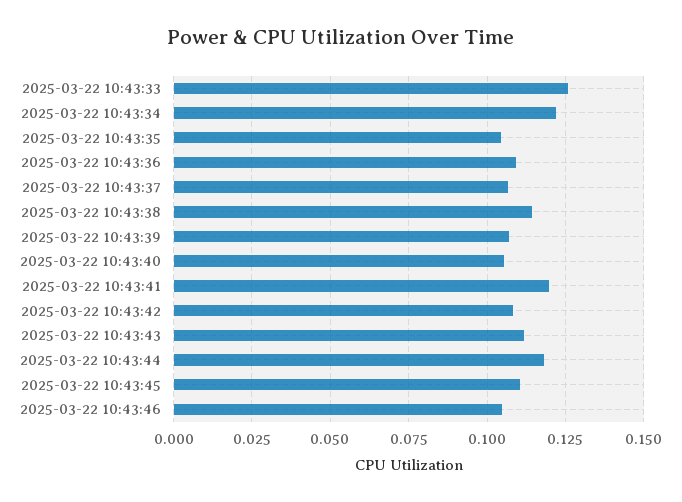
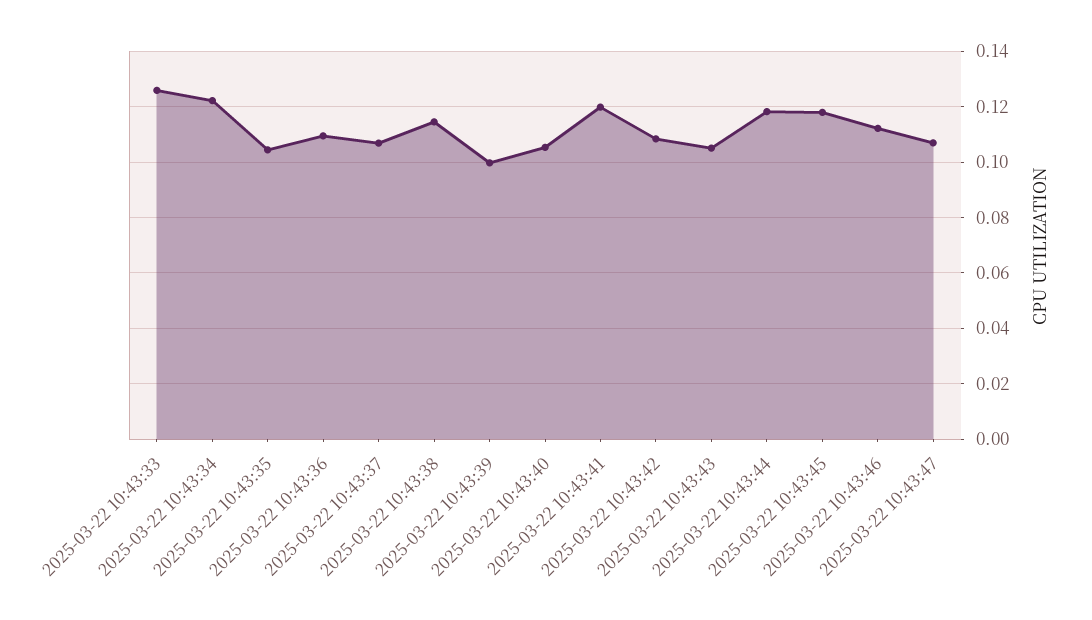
2025-03-22 10:43:39: 0.1075 -> 0.1
2025-03-22 10:43:43: 0.1125 -> 0.105
2025-03-22 10:43:45: 0.11 -> 0.1175
2025-03-22 10:43:46: 0.105 -> 0.1125
2025-03-22 10:43:47: none -> 0.1075

